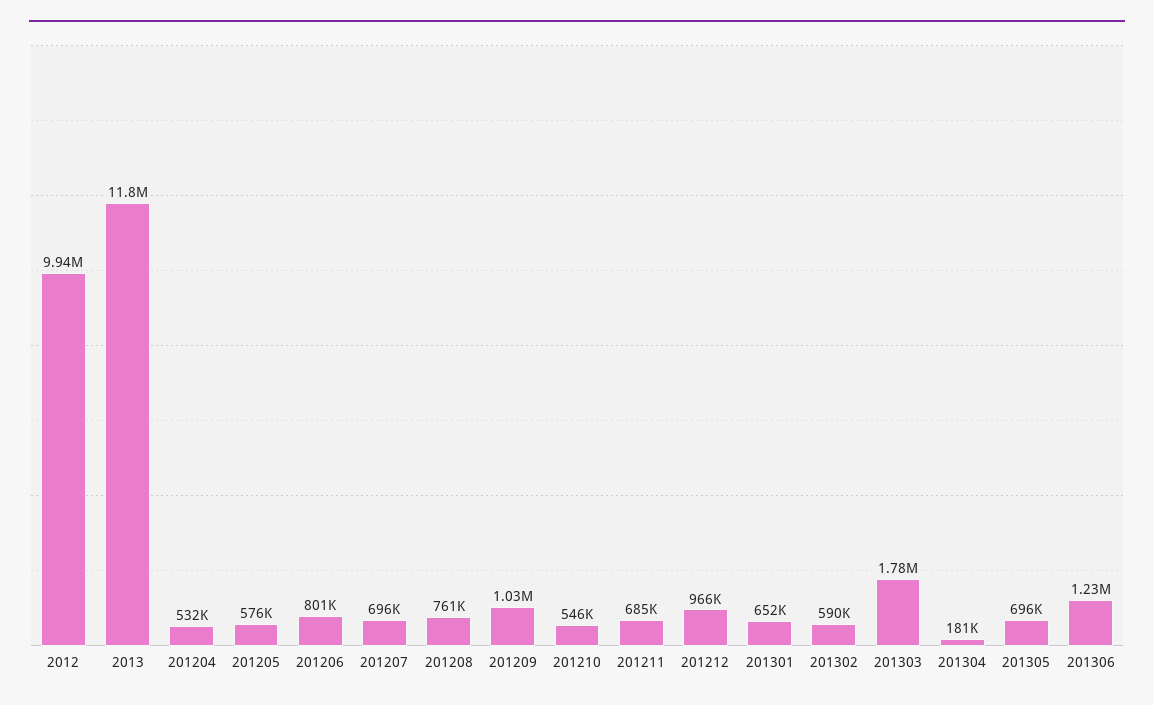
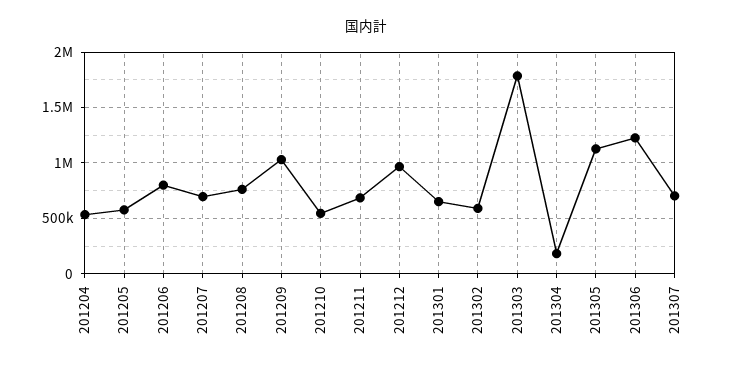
2012: 9940000 -> none
2013: 11800000 -> none
201305: 696000 -> 1100000
201307: none -> 700000

